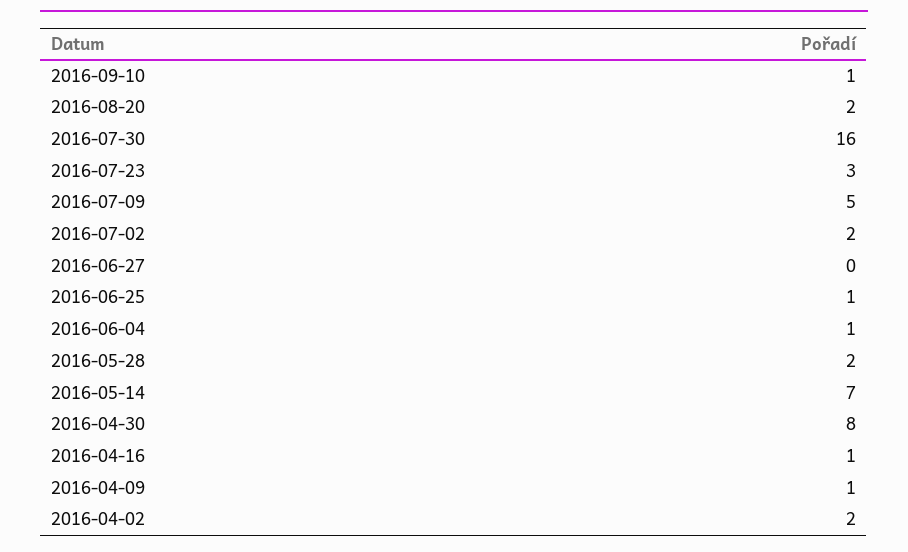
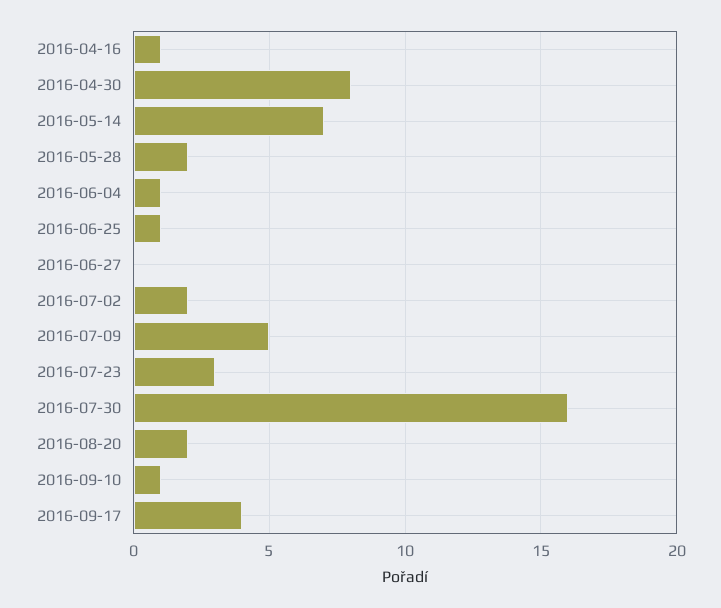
2016-04-09: 1 -> none
2016-04-02: 2 -> none
2016-09-17: none -> 4

